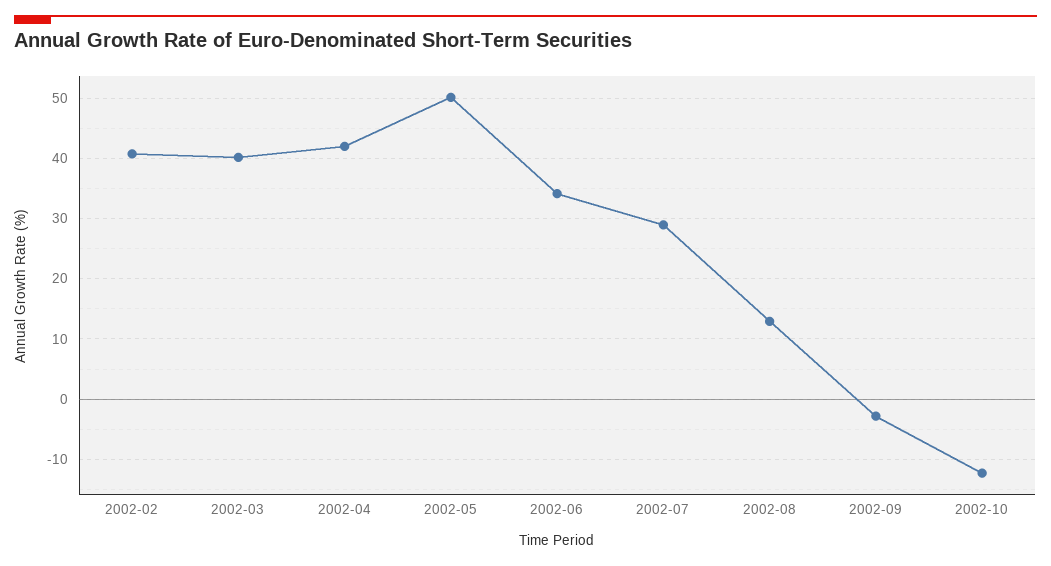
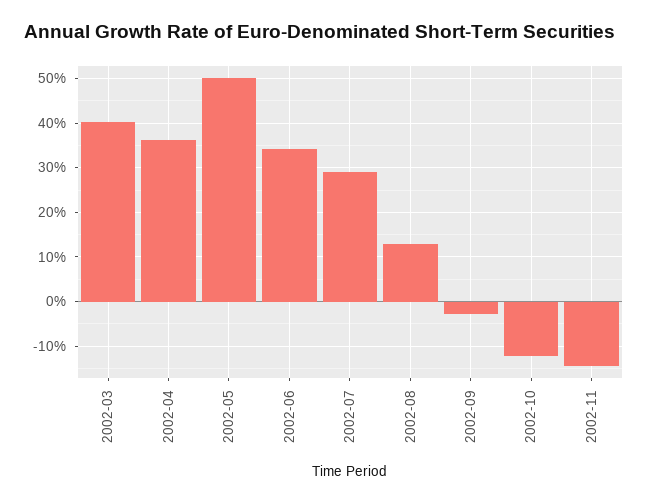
2002-02: 41 -> none
2002-04: 42 -> 36
2002-11: none -> -14

